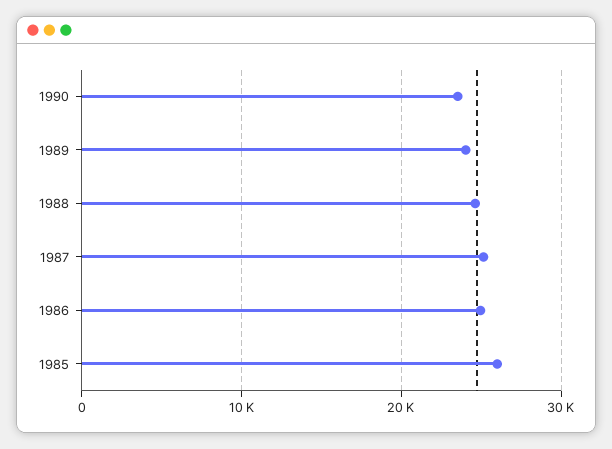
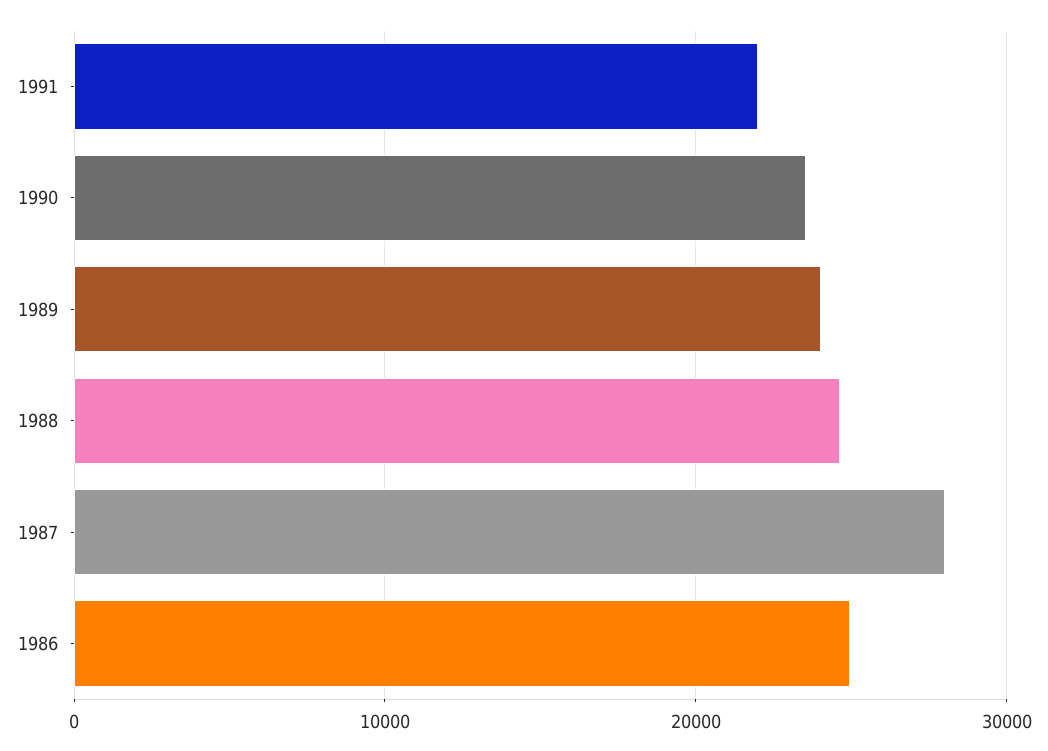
1987: 25000 -> 28000
1985: 26000 -> none
1991: none -> 22000

